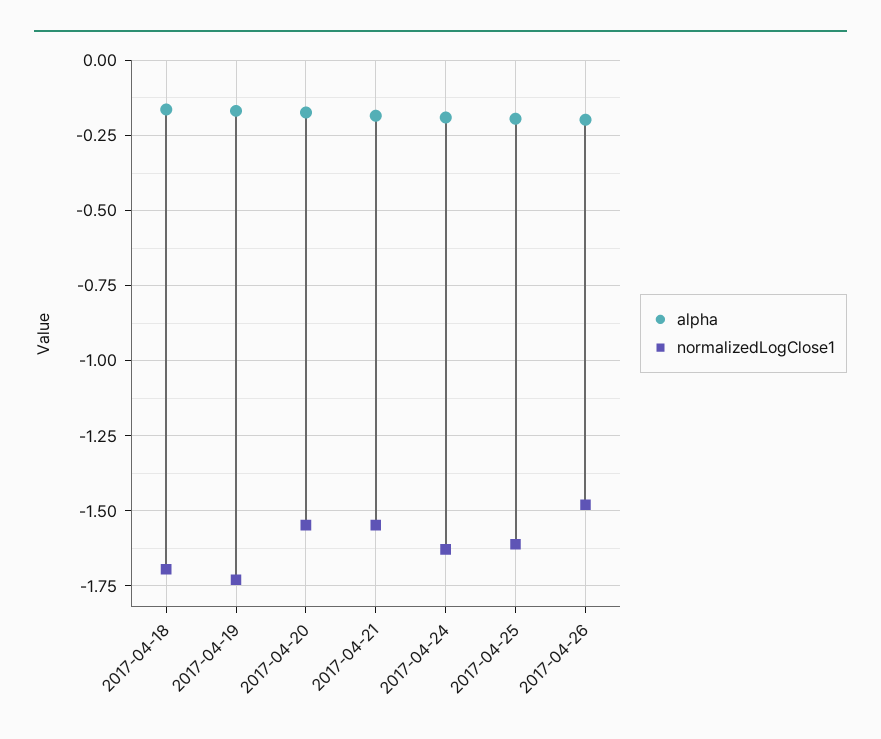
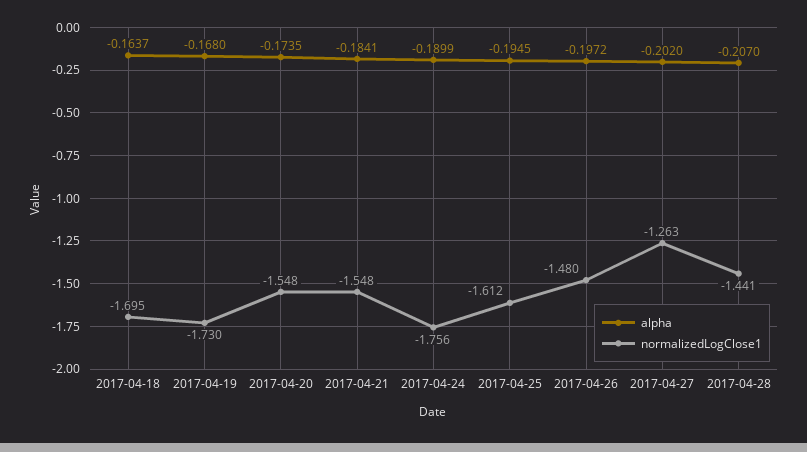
normalizedLogClose1, 2017-04-24: -1.625 -> -1.756
alpha, 2017-04-27: none -> -0.202
normalizedLogClose1, 2017-04-27: none -> -1.263
alpha, 2017-04-28: none -> -0.207
normalizedLogClose1, 2017-04-28: none -> -1.441

